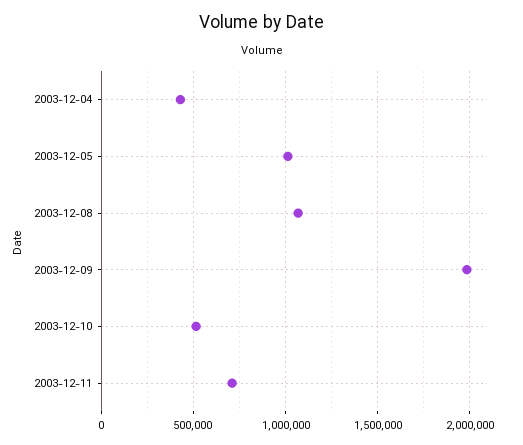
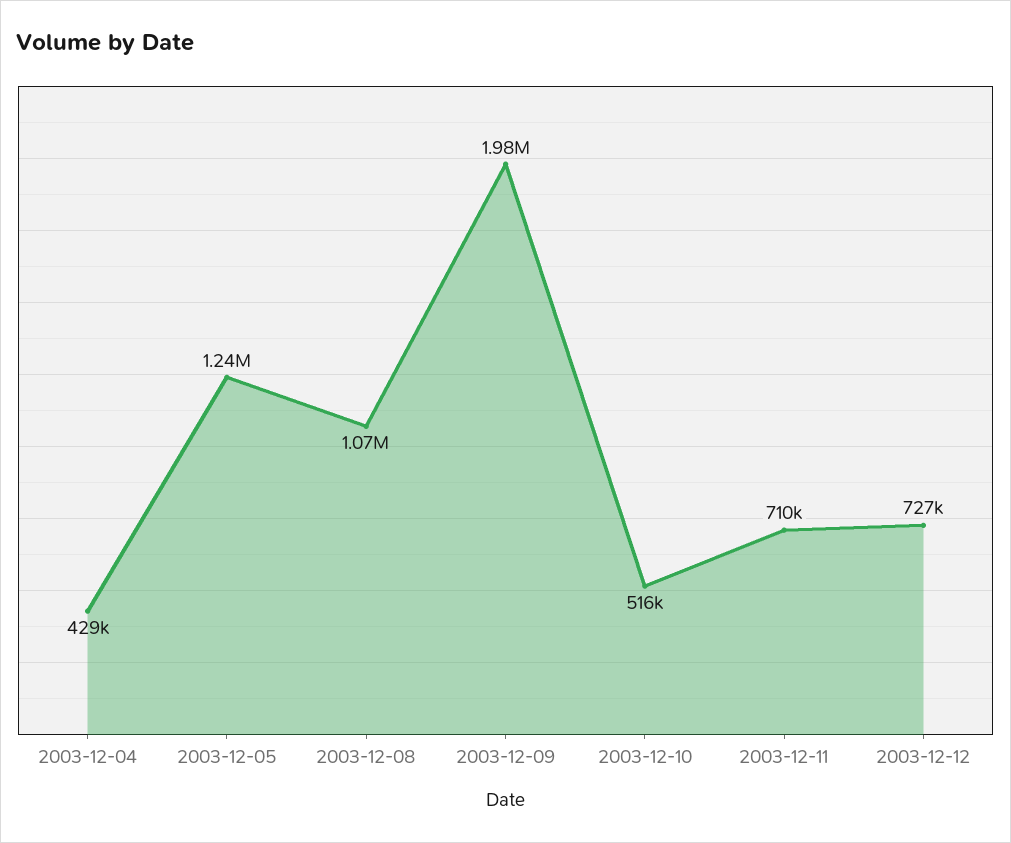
2003-12-05: 1000000 -> 1240000
2003-12-12: none -> 727000

